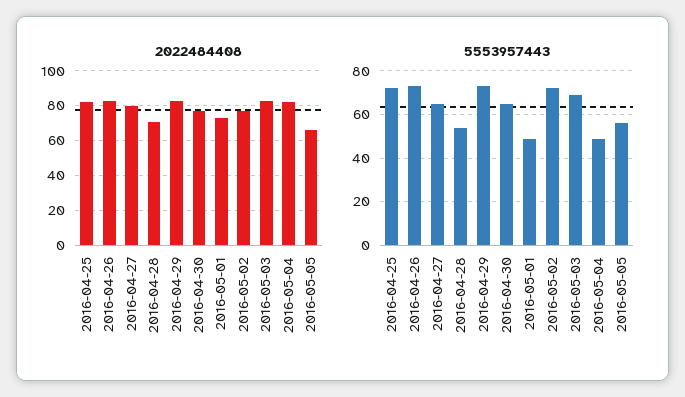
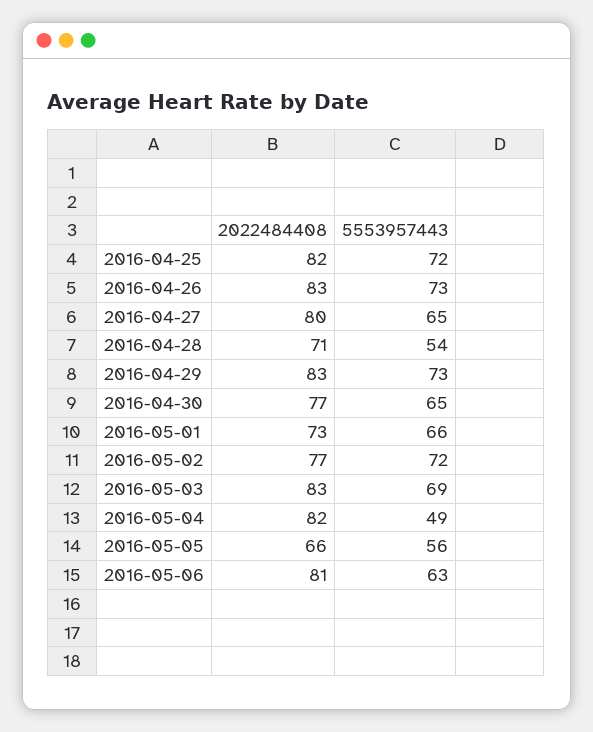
5553957443, 2016-05-01: 50 -> 66
2022484408, 2016-05-06: none -> 81
5553957443, 2016-05-06: none -> 63

